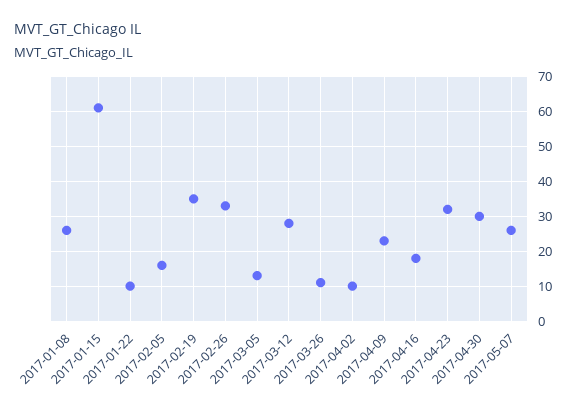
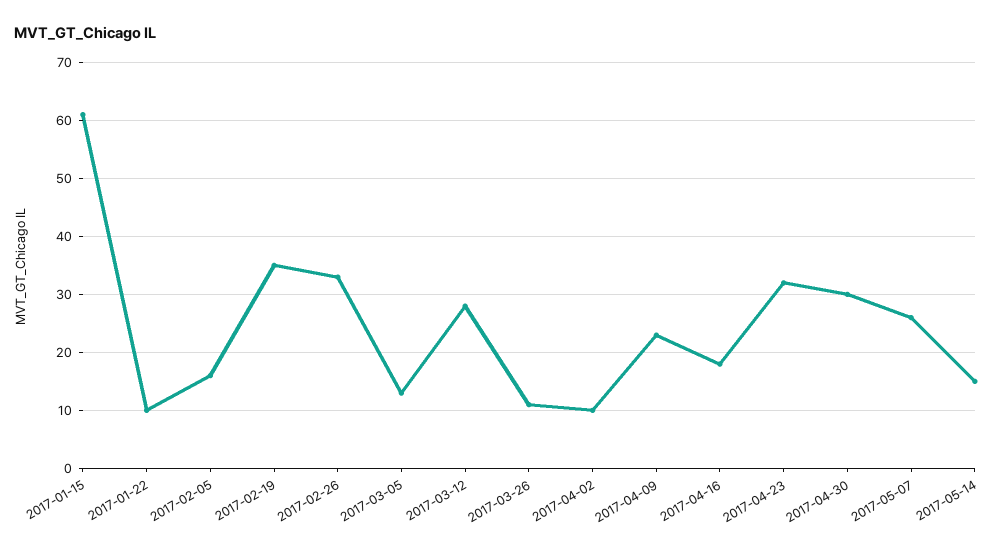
2017-01-08: 25 -> none
2017-05-14: none -> 15

